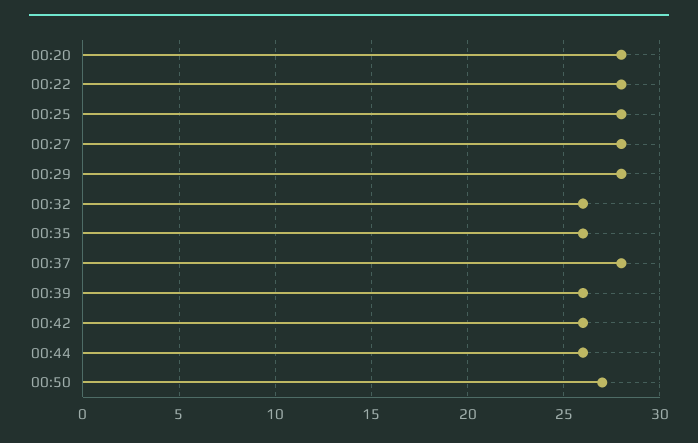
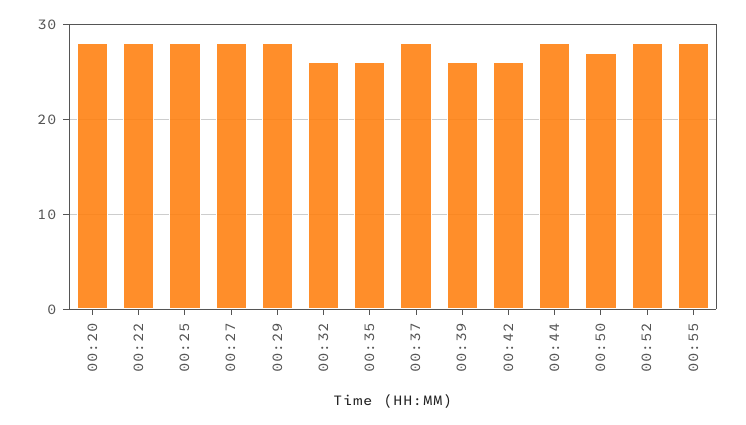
00:44: 26 -> 28
00:52: none -> 28
00:55: none -> 28

